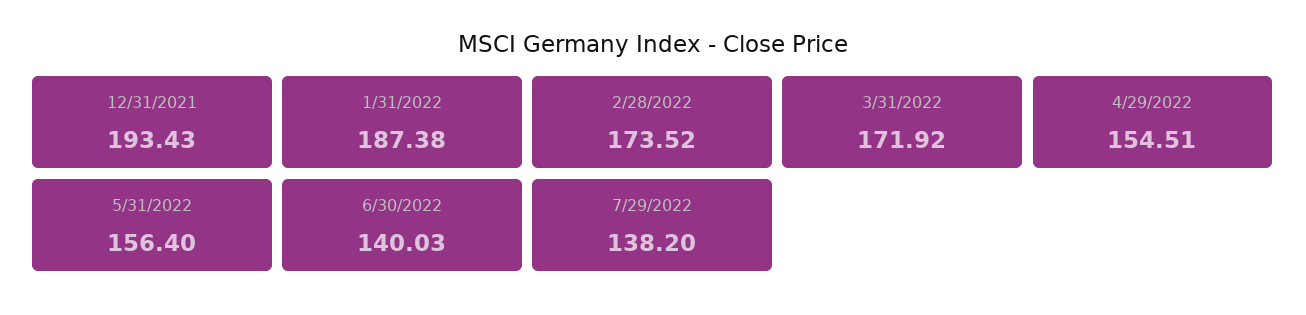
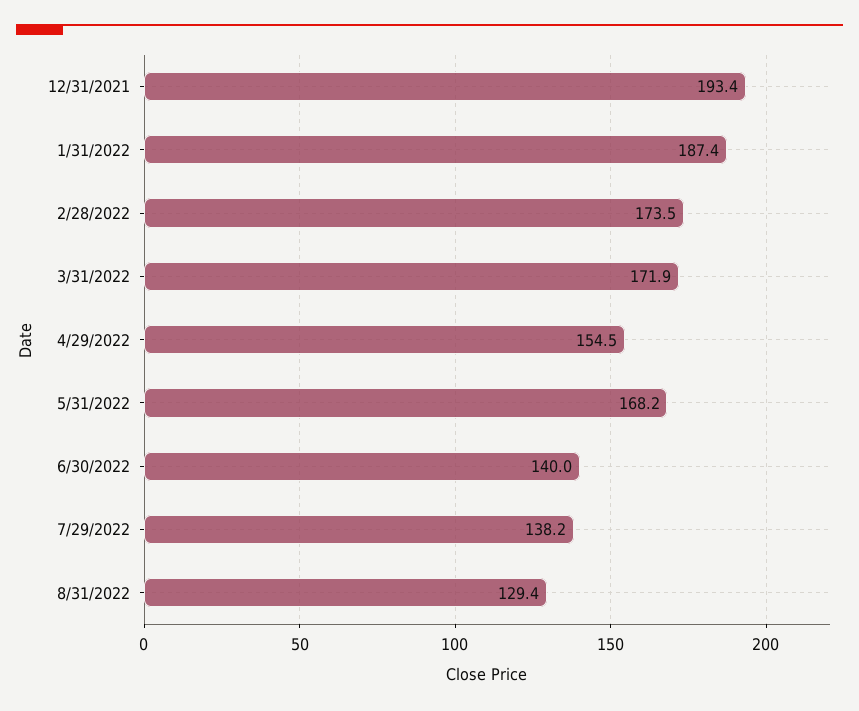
5/31/2022: 156.4 -> 168.2
8/31/2022: none -> 129.4

